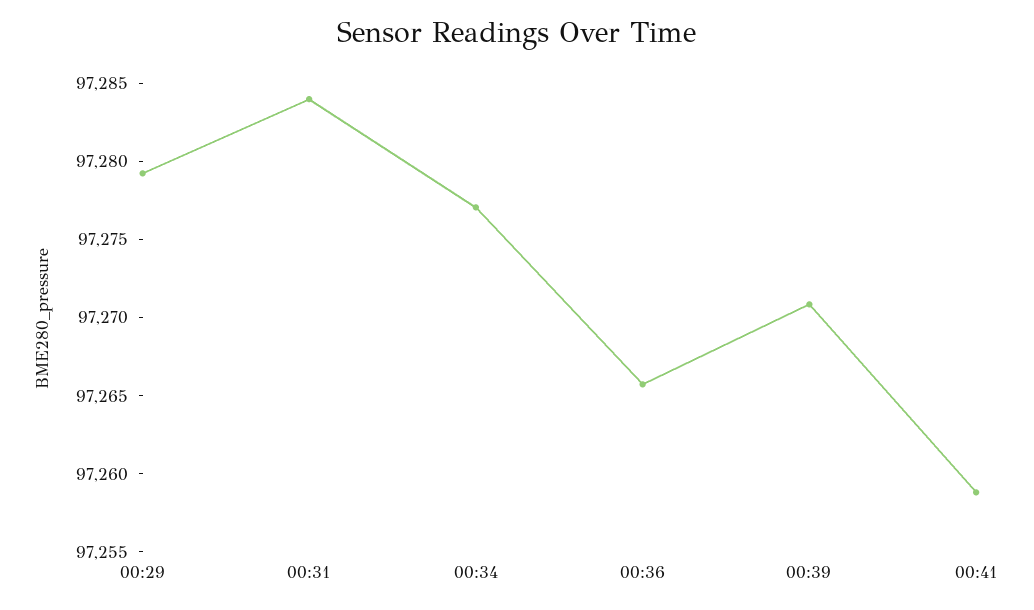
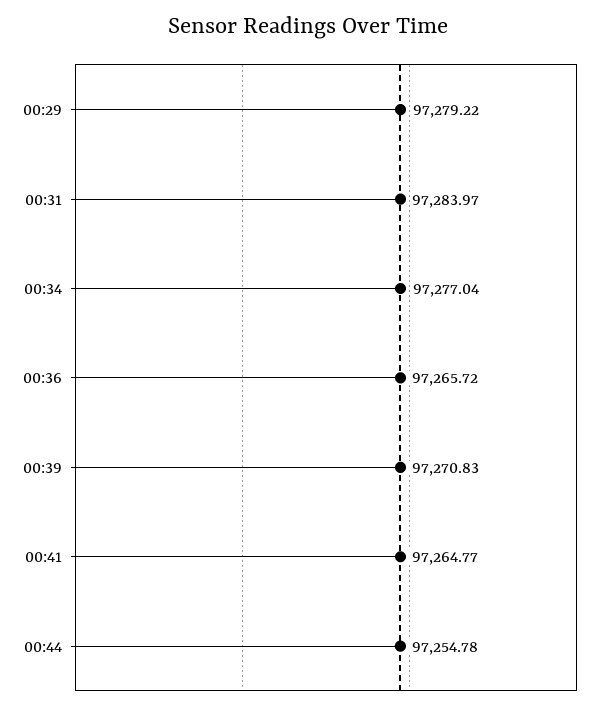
00:41: 97259 -> 97264.77
00:44: none -> 97254.78

